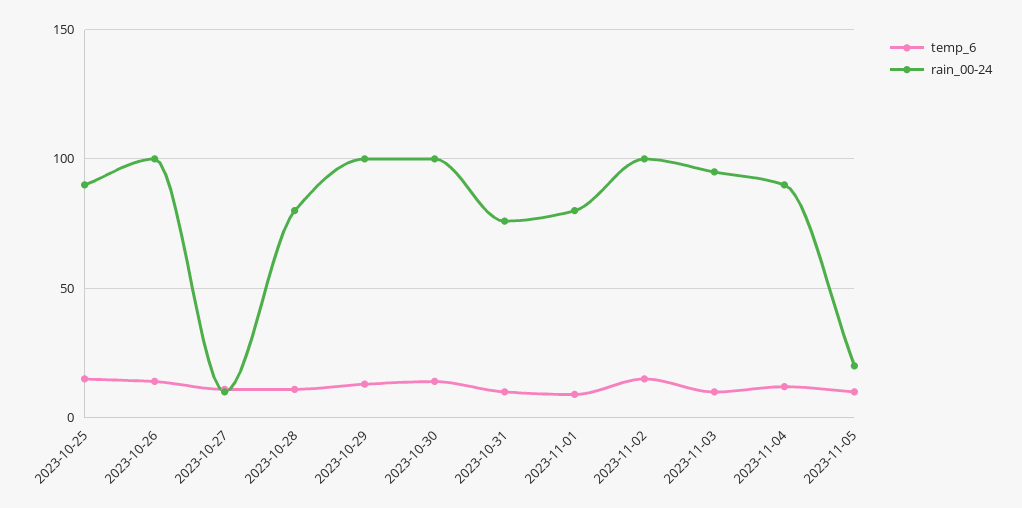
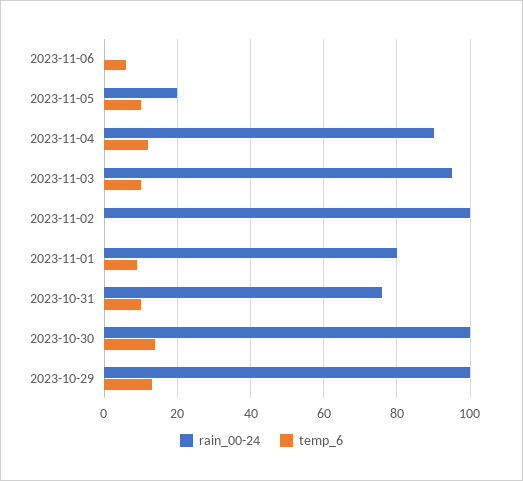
temp_6, 2023-10-25: 15 -> none
rain_00-24, 2023-10-25: 90 -> none
temp_6, 2023-10-26: 15 -> none
rain_00-24, 2023-10-26: 100 -> none
temp_6, 2023-10-27: 10 -> none
rain_00-24, 2023-10-27: 10 -> none
temp_6, 2023-10-28: 10 -> none
rain_00-24, 2023-10-28: 80 -> none
temp_6, 2023-11-02: 15 -> 0
rain_00-24, 2023-11-06: none -> 0
temp_6, 2023-11-06: none -> 5

